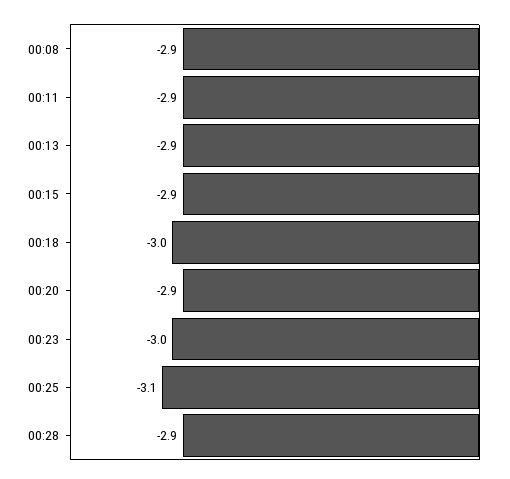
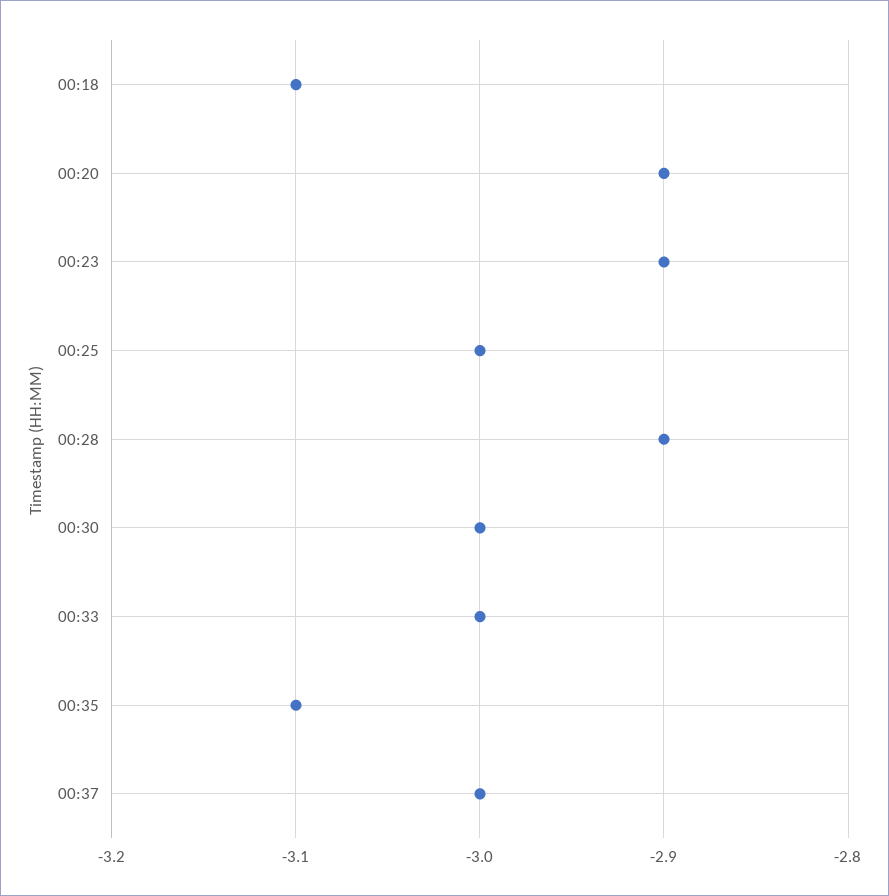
00:08: -2.9 -> none
00:11: -2.9 -> none
00:13: -2.9 -> none
00:15: -2.9 -> none
00:18: -3 -> -3.1
00:23: -3 -> -2.9
00:25: -3.1 -> -3
00:30: none -> -3
00:33: none -> -3
00:35: none -> -3.1
00:37: none -> -3

